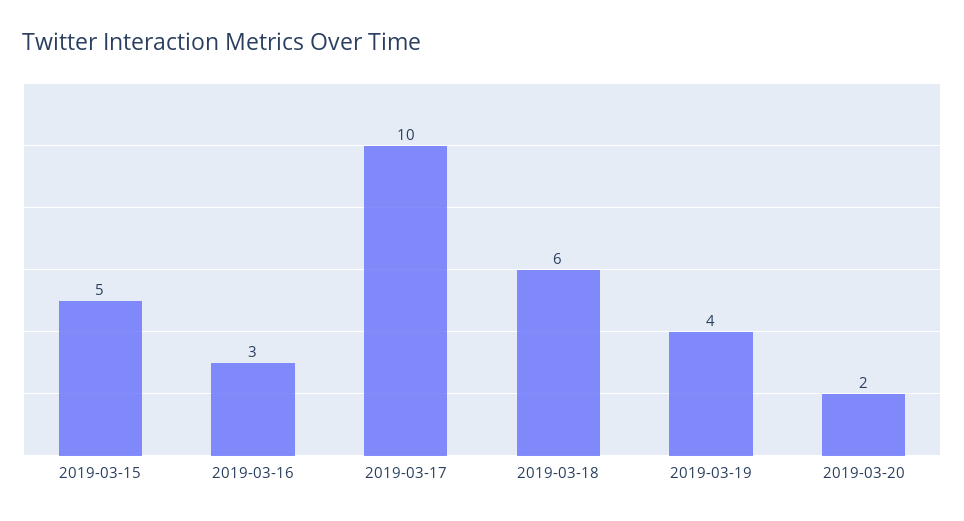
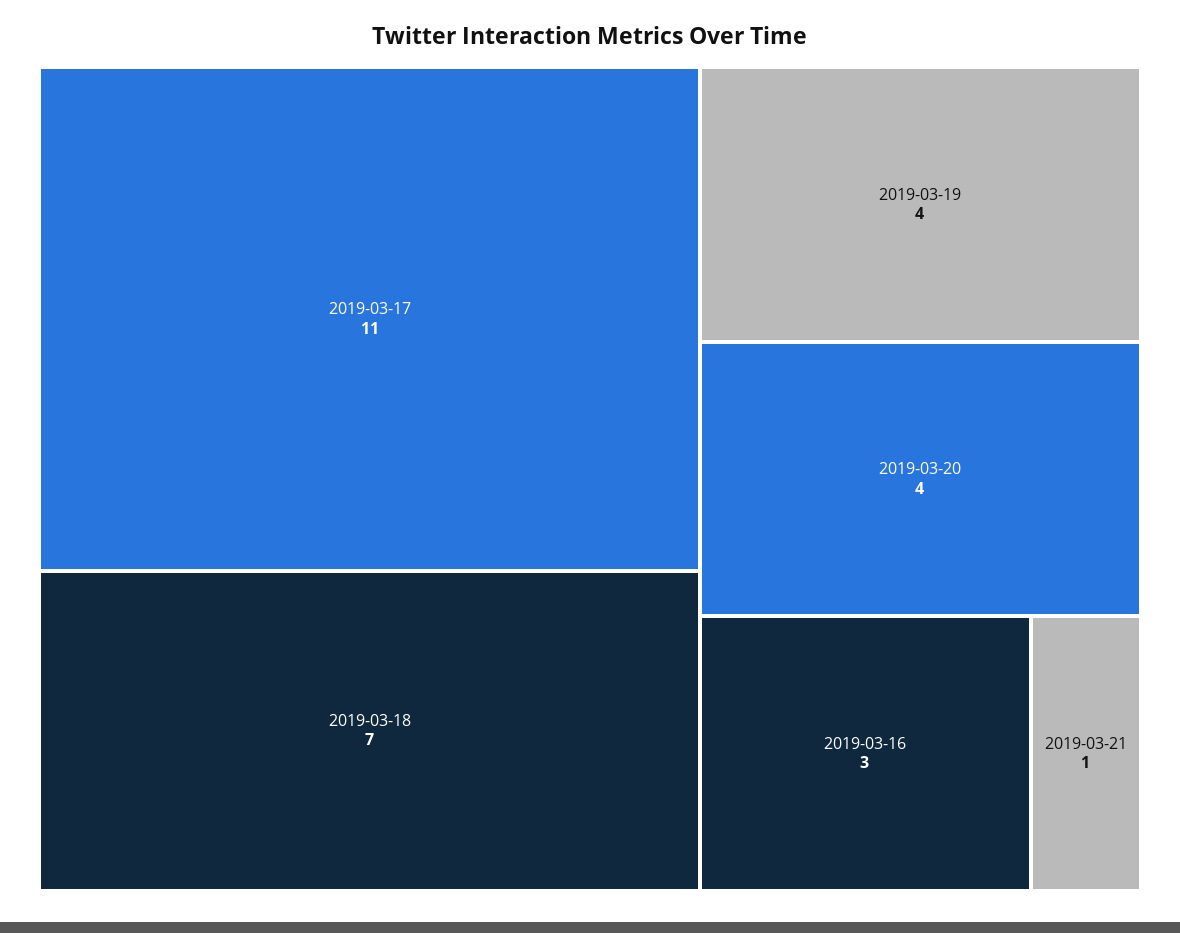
2019-03-15: 5 -> none
2019-03-17: 10 -> 11
2019-03-18: 6 -> 7
2019-03-20: 2 -> 4
2019-03-21: none -> 1

